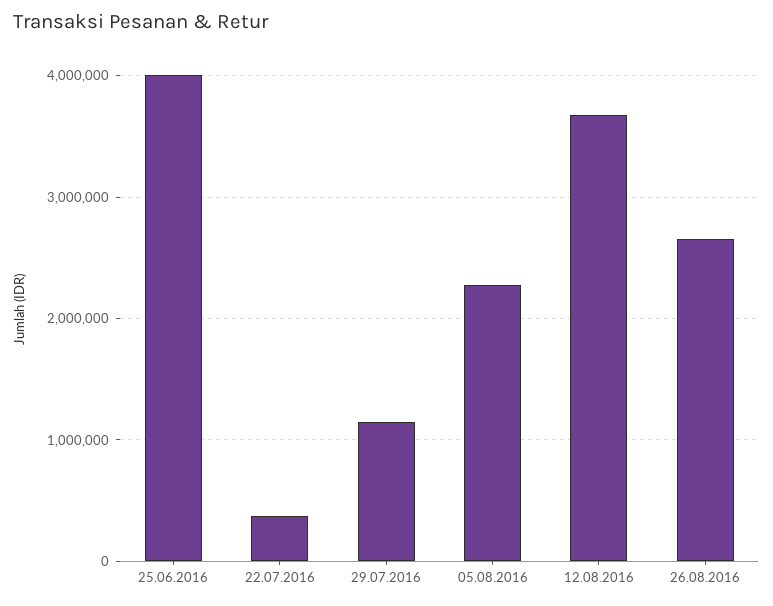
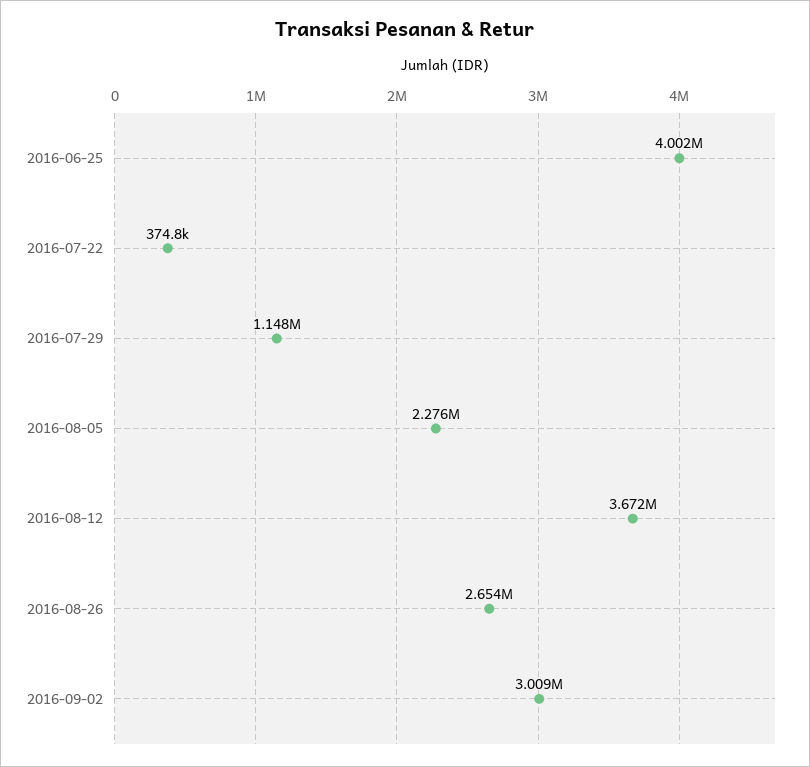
2016-09-02: none -> 3009000

